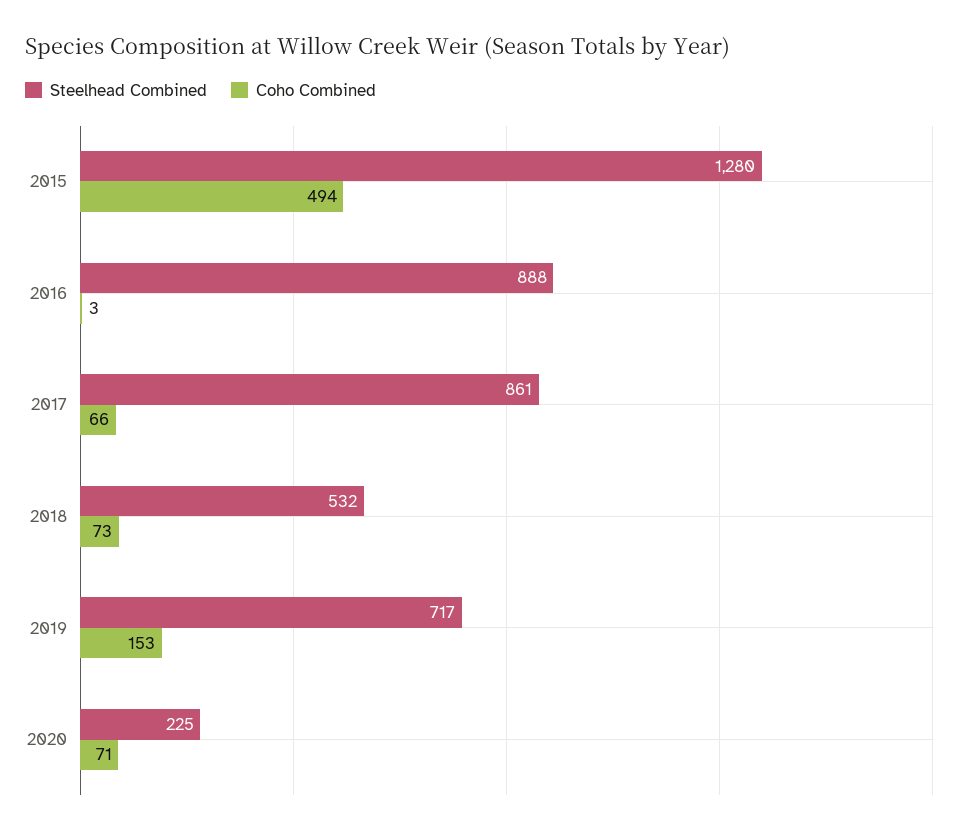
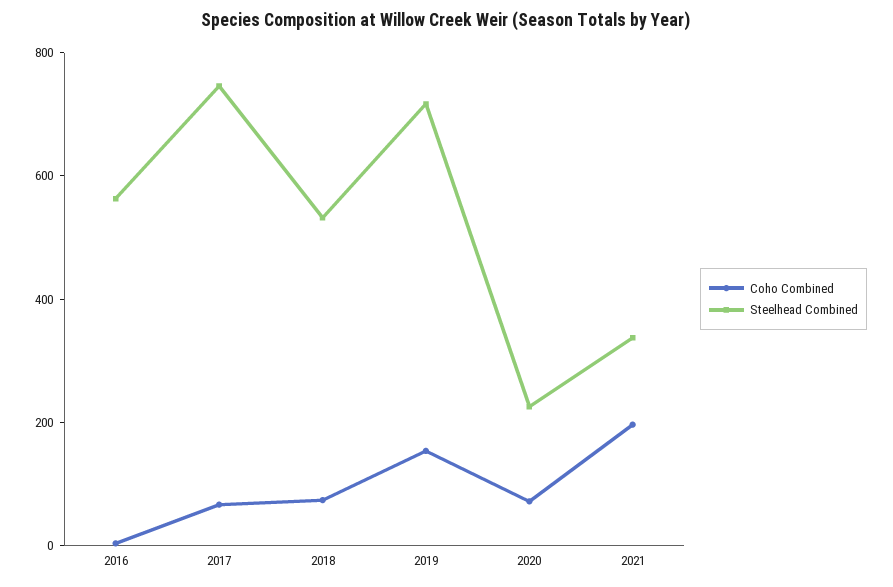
Steelhead Combined, 2015: 1280 -> none
Coho Combined, 2015: 494 -> none
Steelhead Combined, 2016: 888 -> 550
Steelhead Combined, 2017: 861 -> 750
Coho Combined, 2021: none -> 200
Steelhead Combined, 2021: none -> 350

